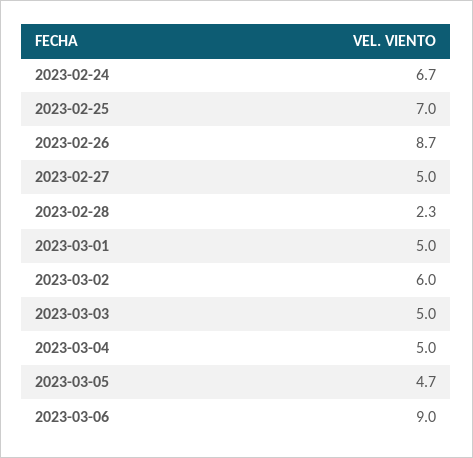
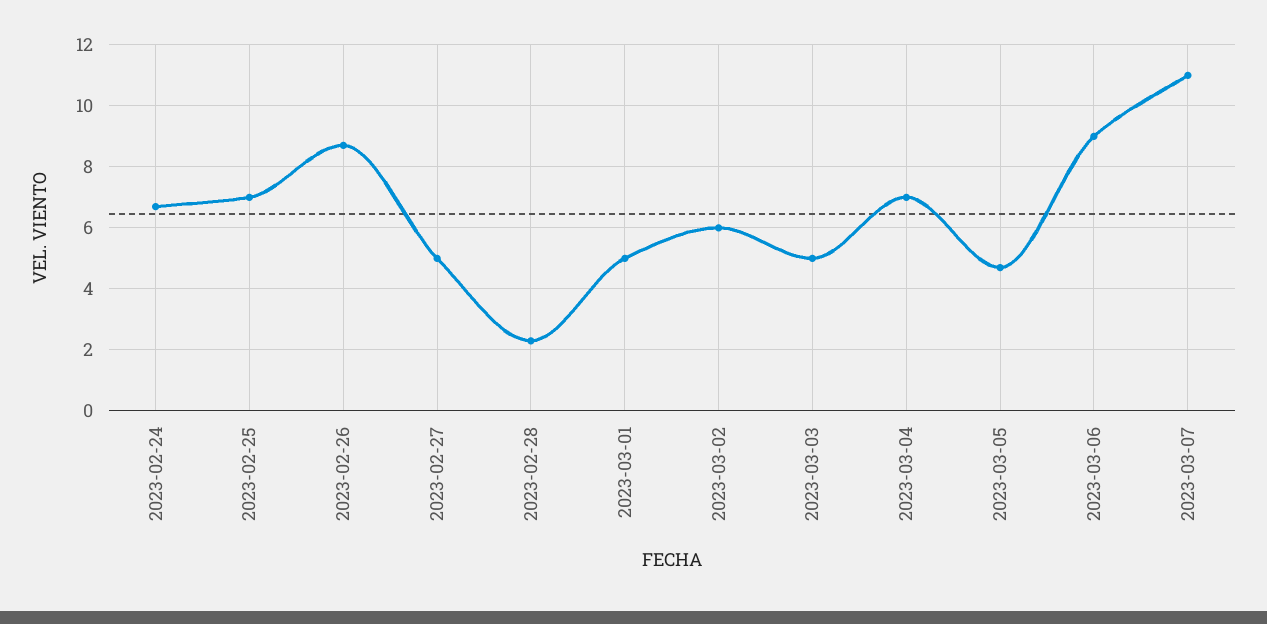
2023-03-04: 5 -> 7
2023-03-07: none -> 11

